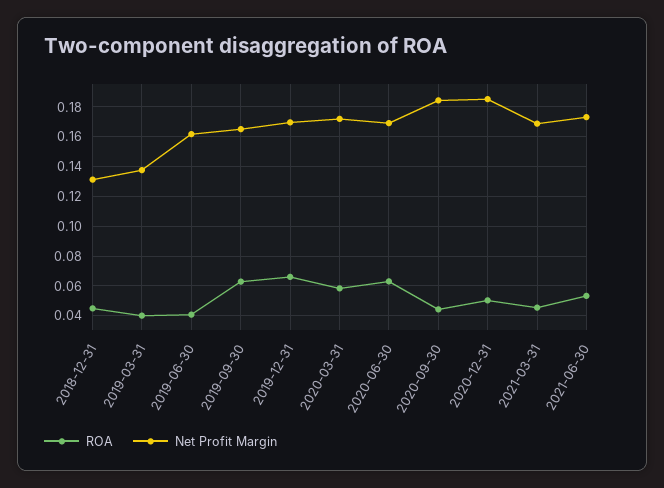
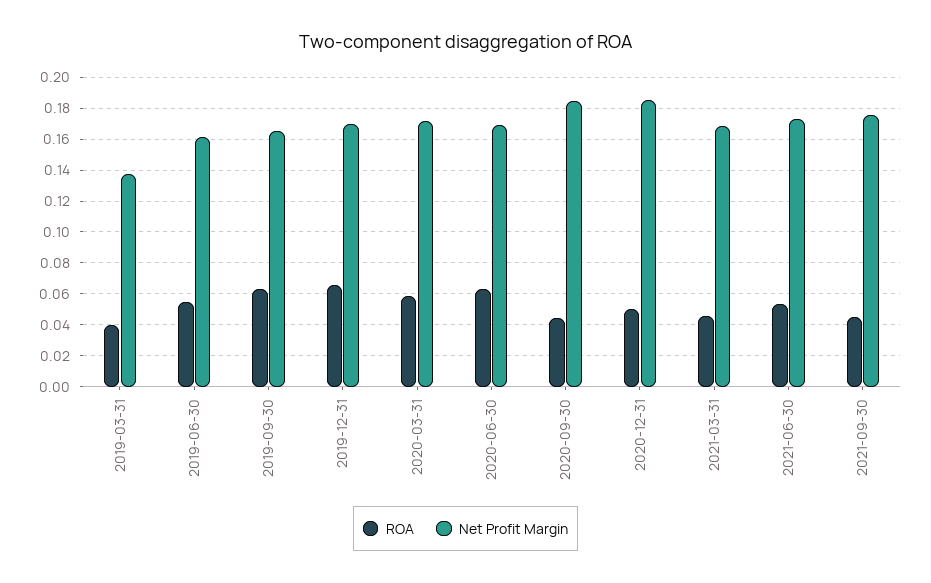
ROA, 2018-12-31: 0.045 -> none
Net Profit Margin, 2018-12-31: 0.13 -> none
ROA, 2019-06-30: 0.04 -> 0.055
ROA, 2021-09-30: none -> 0.045
Net Profit Margin, 2021-09-30: none -> 0.175

